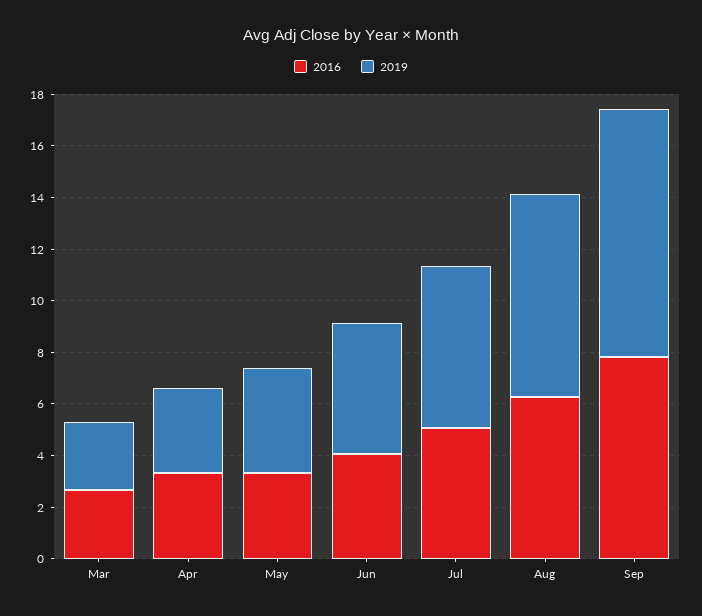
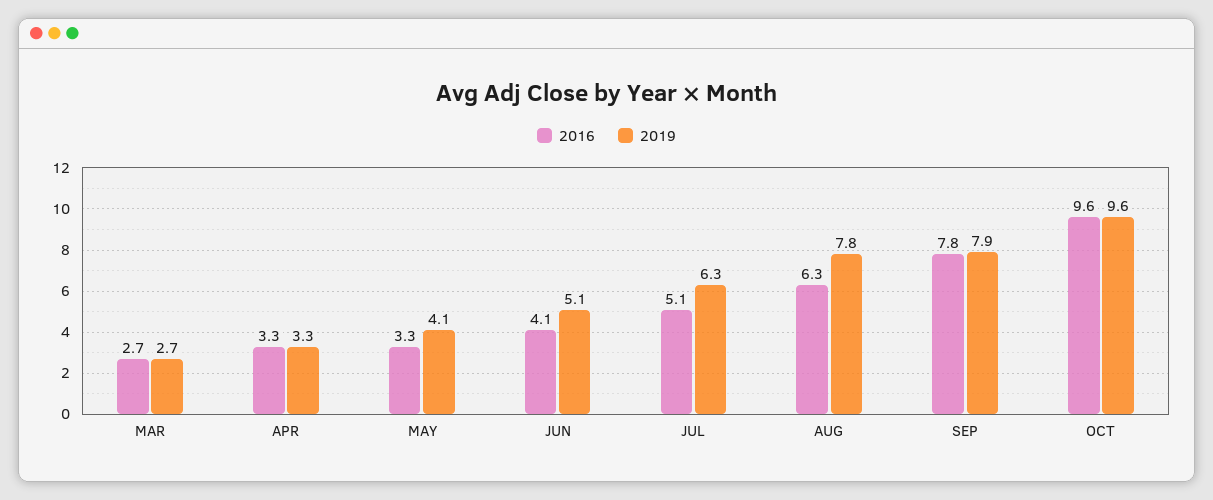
2019, Sep: 9.5 -> 7.9
2016, OCT: none -> 9.6
2019, OCT: none -> 9.6

